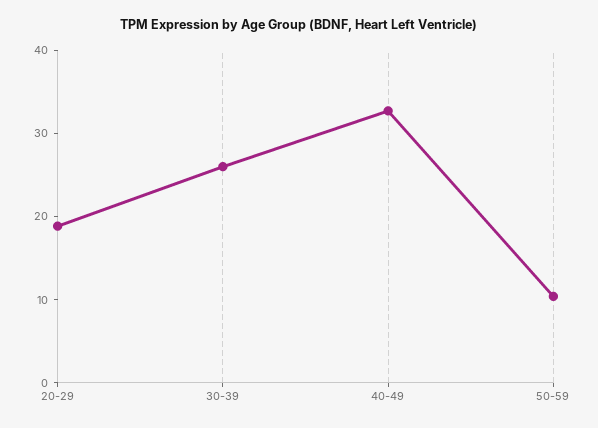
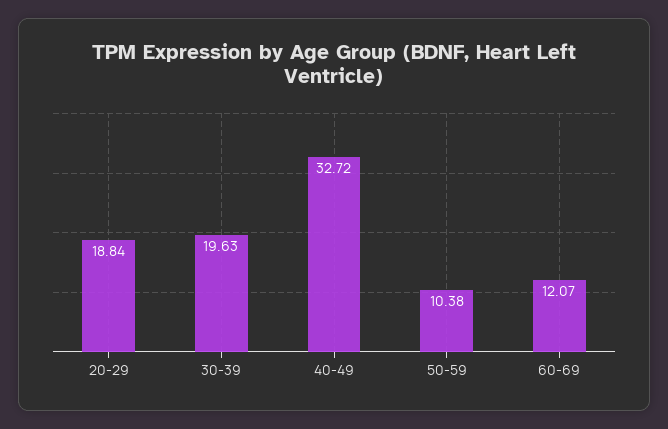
30-39: 26 -> 19.63
60-69: none -> 12.07

